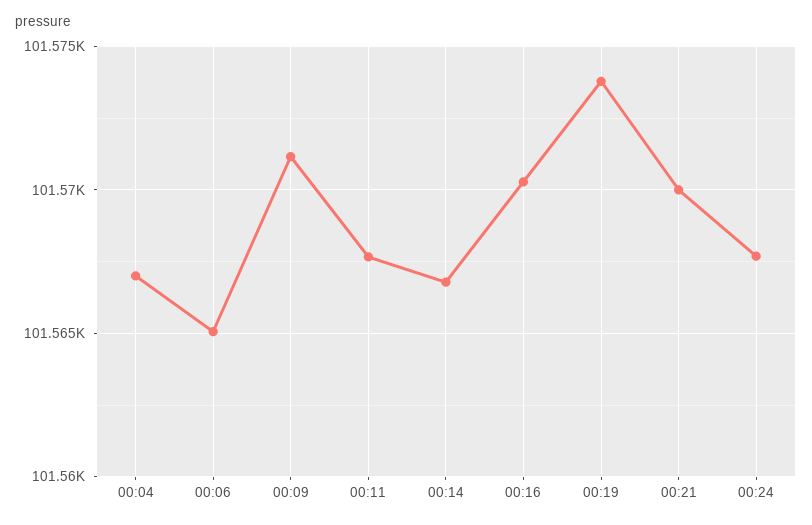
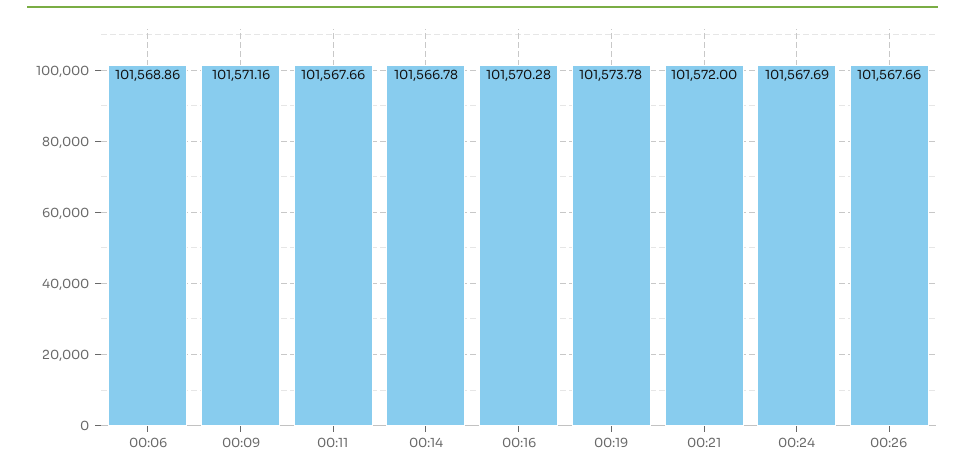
00:04: 101567 -> none
00:06: 101565 -> 101568.86
00:21: 101570 -> 101572
00:26: none -> 101567.66

